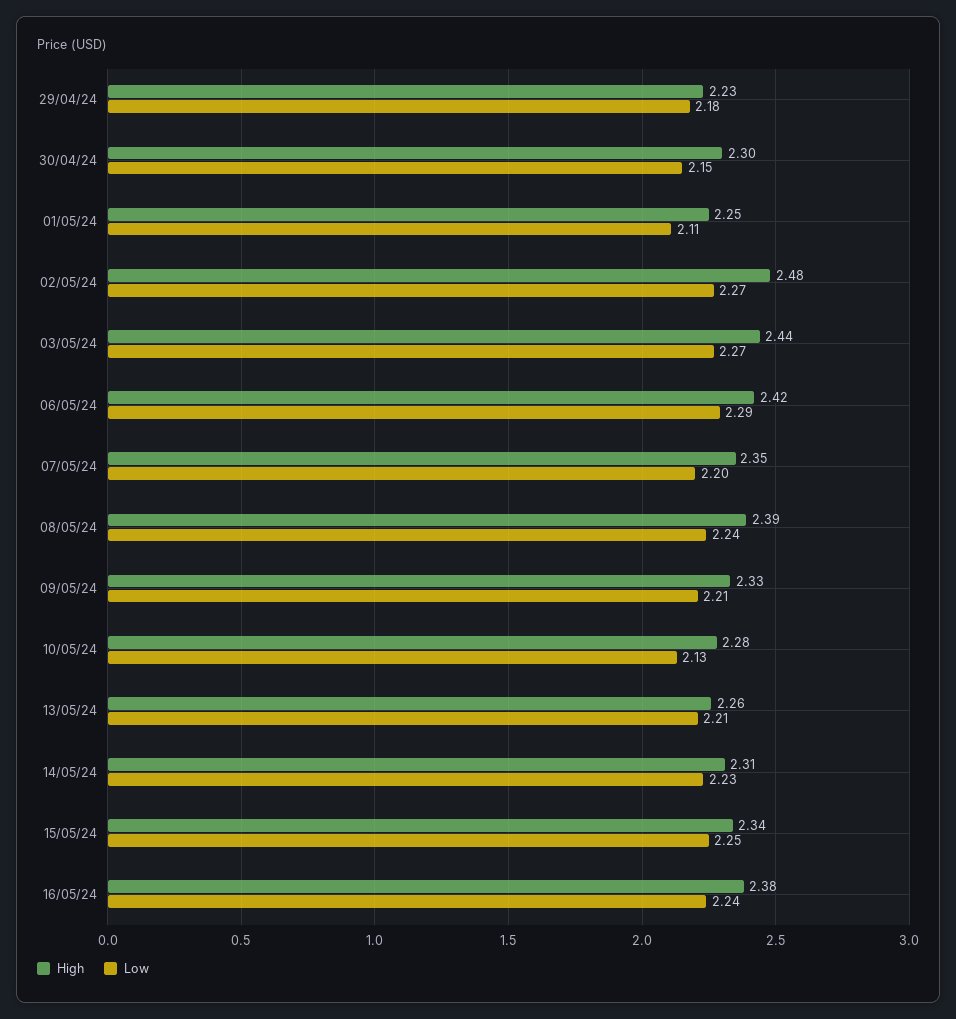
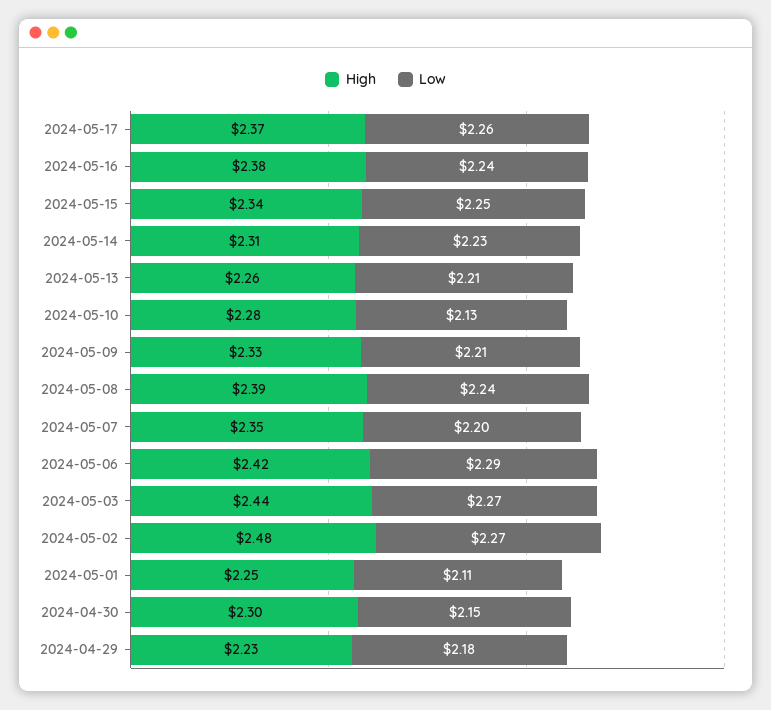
High, 2024-05-17: none -> 2.37
Low, 2024-05-17: none -> 2.26

